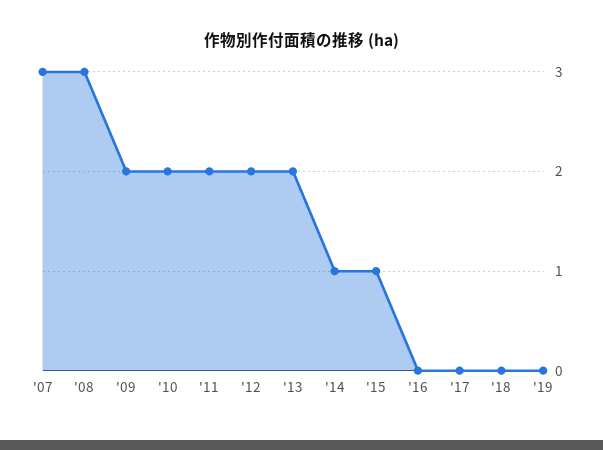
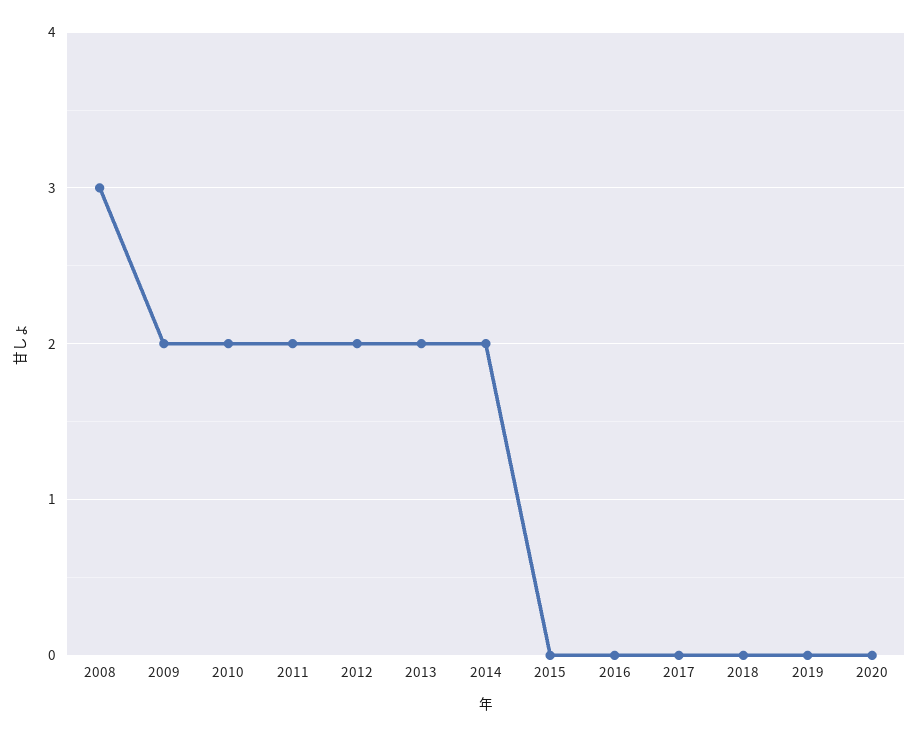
'07: 3 -> none
'14: 1 -> 2
'15: 1 -> 0
2020: none -> 0

